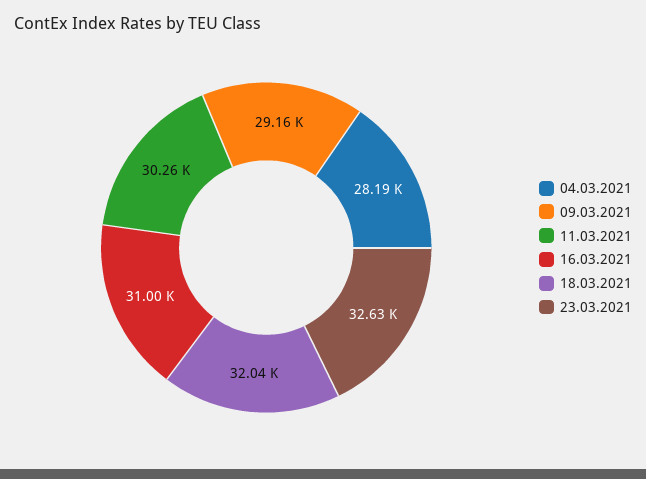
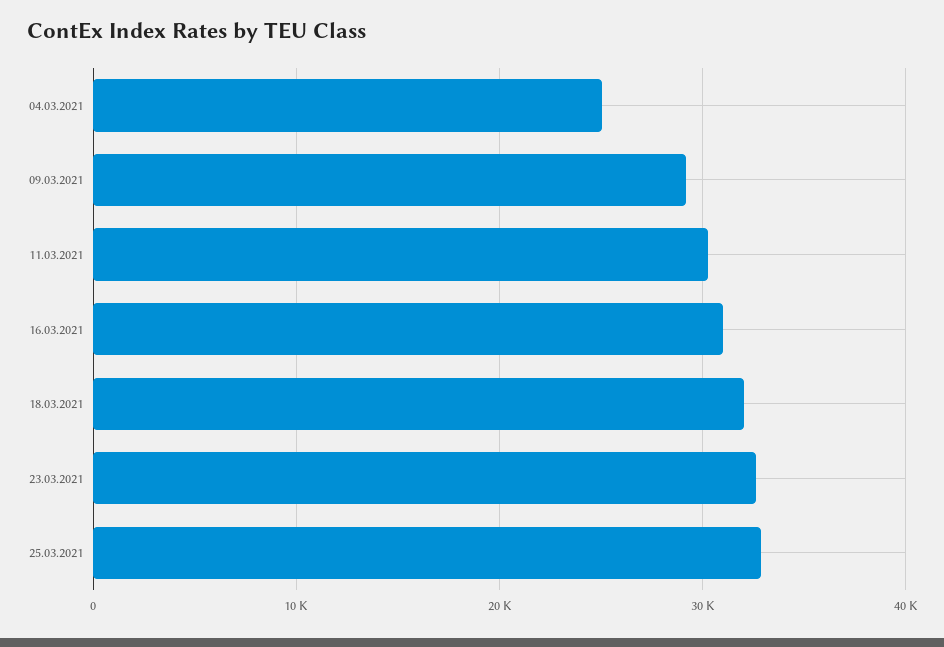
04.03.2021: 28190 -> 25000
25.03.2021: none -> 33000

